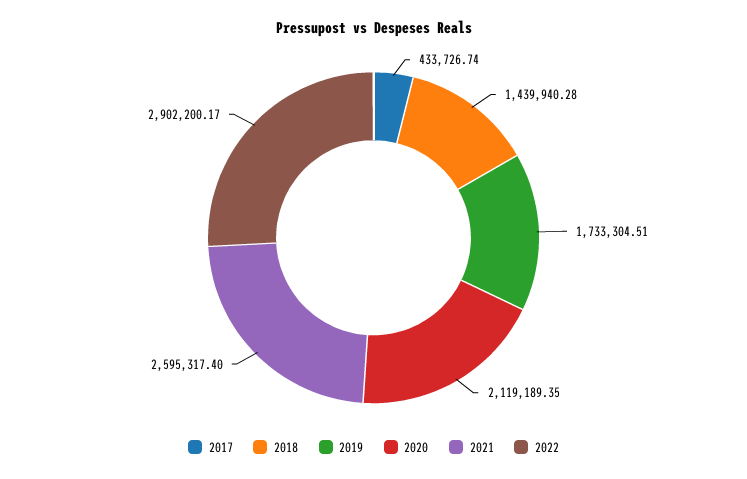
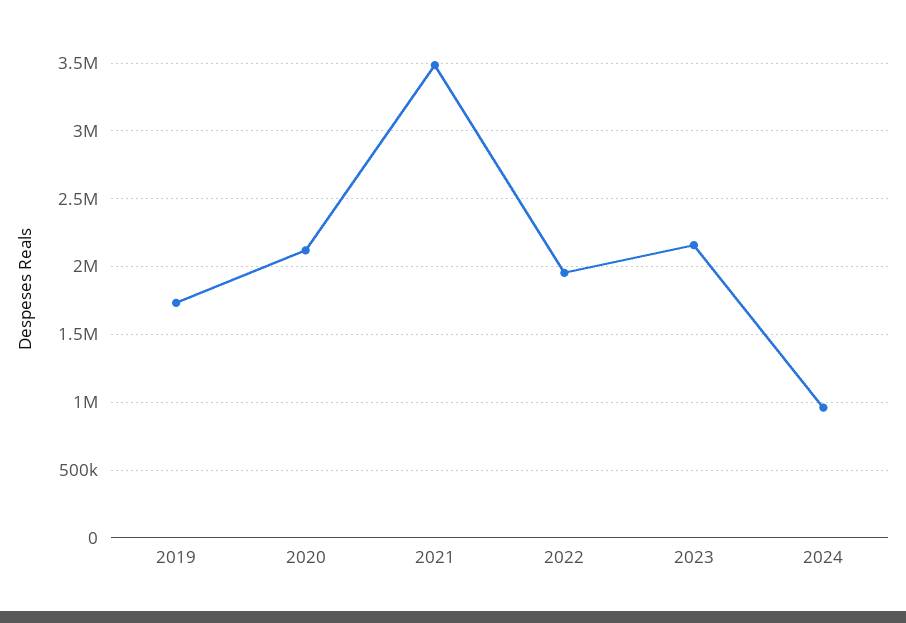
2017: 433726.74 -> none
2018: 1439940.28 -> none
2021: 2595317.4 -> 3500000
2022: 2902200.17 -> 1950000
2023: none -> 2150000
2024: none -> 950000

